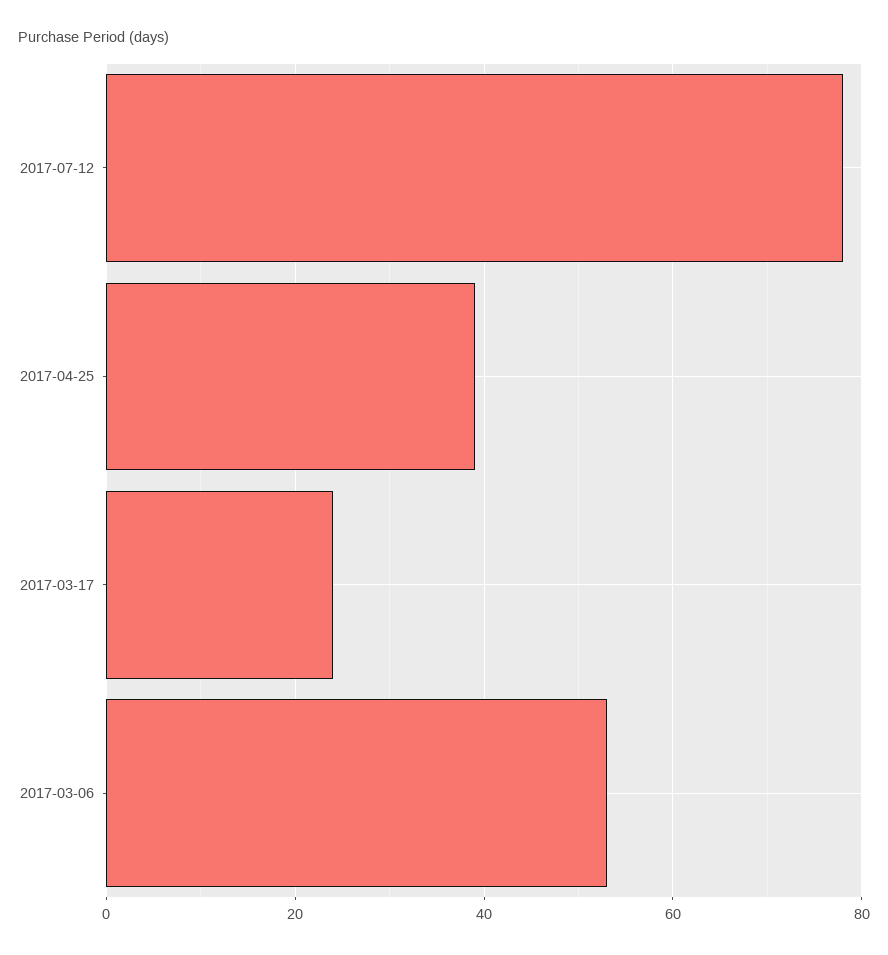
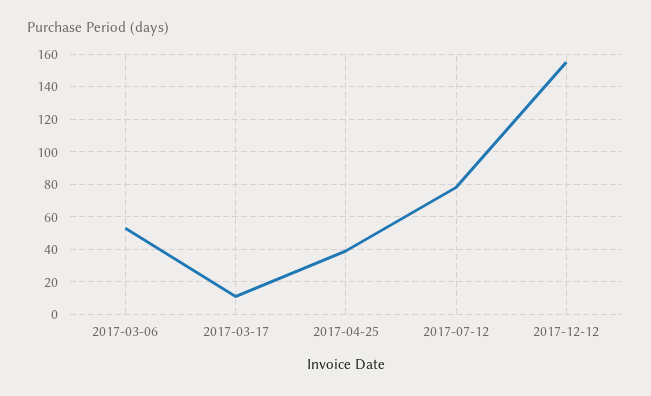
2017-03-17: 25 -> 10
2017-12-12: none -> 155

